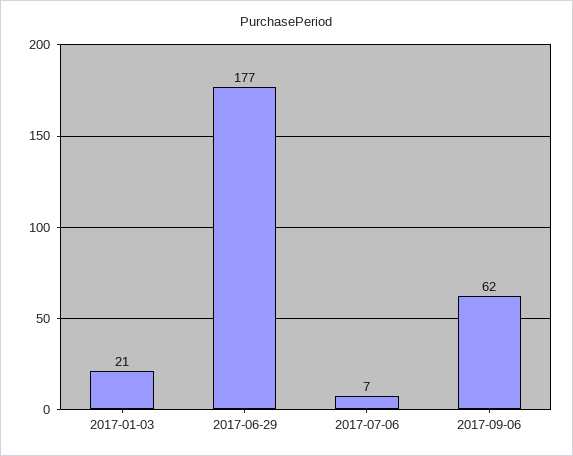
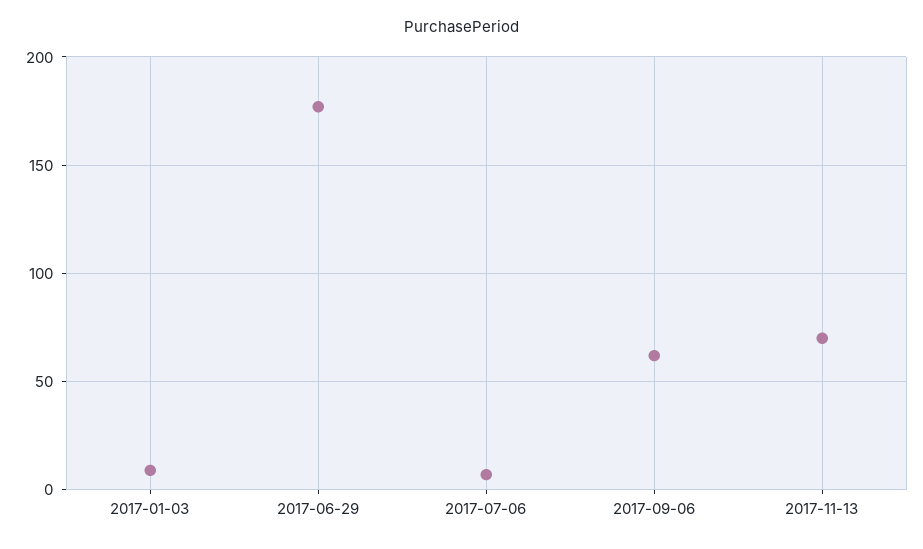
2017-01-03: 21 -> 10
2017-11-13: none -> 70

